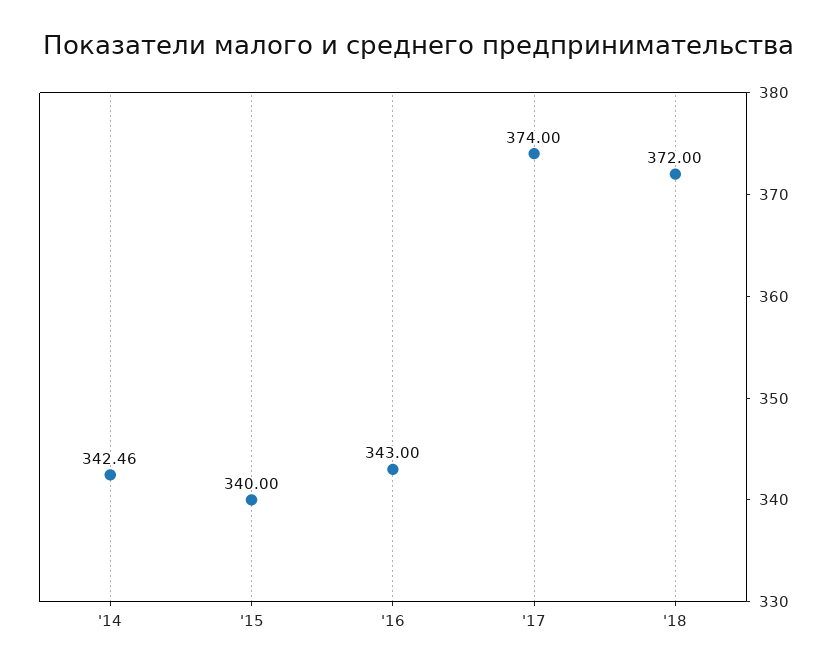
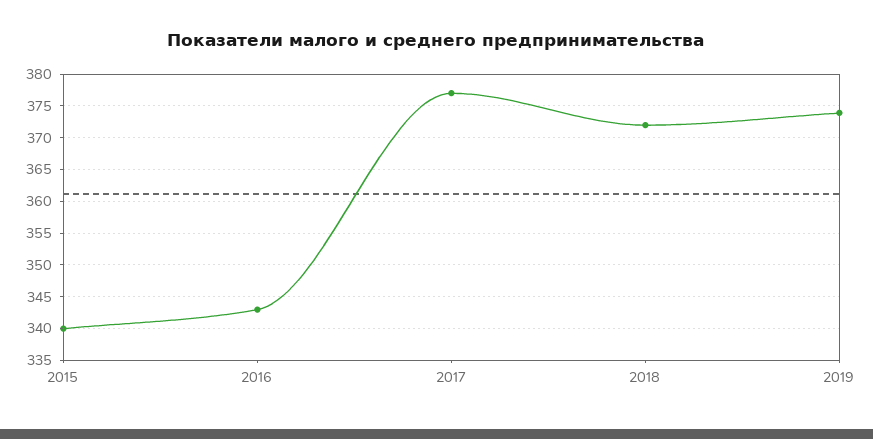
'14: 342.46 -> none
'17: 374 -> 377
2019: none -> 374

